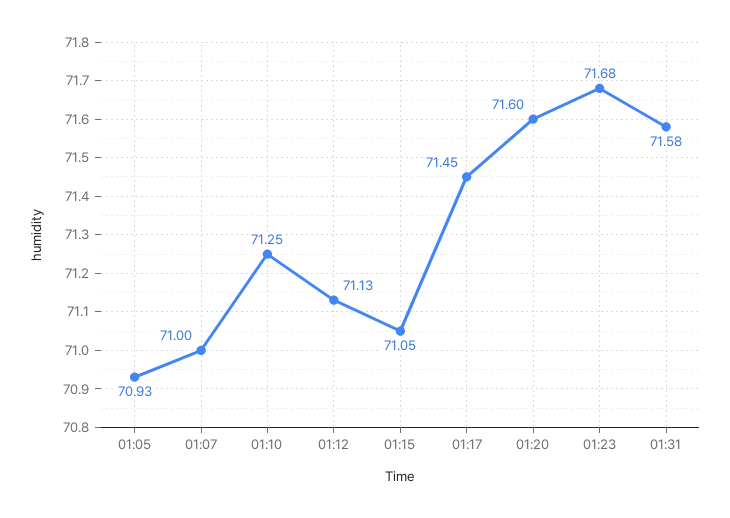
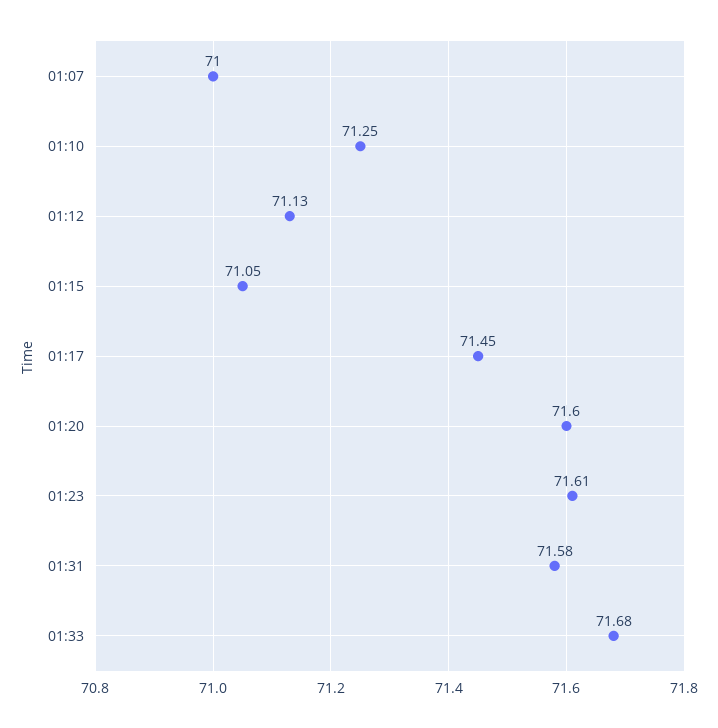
01:05: 70.93 -> none
01:23: 71.68 -> 71.61
01:33: none -> 71.68

